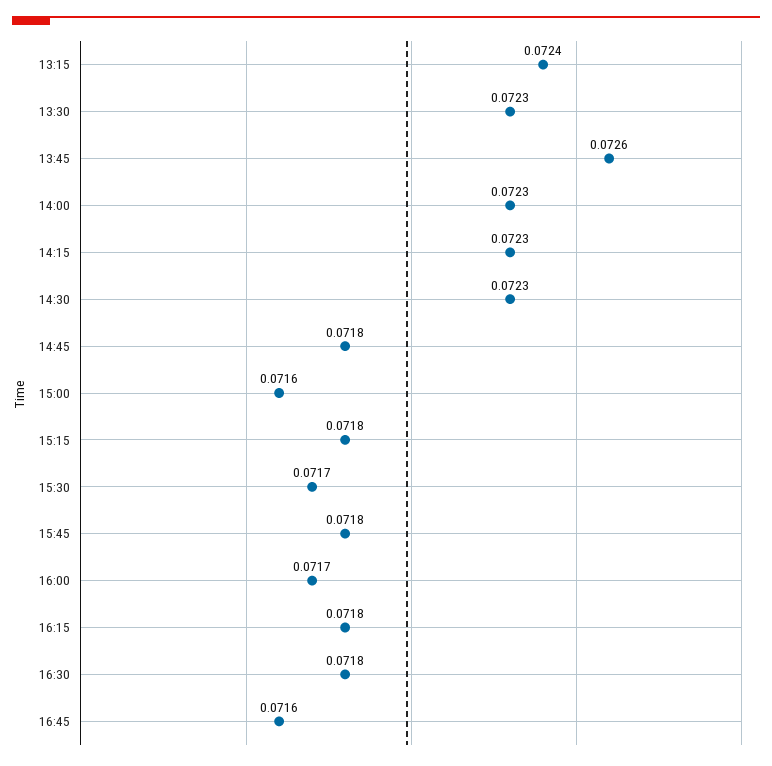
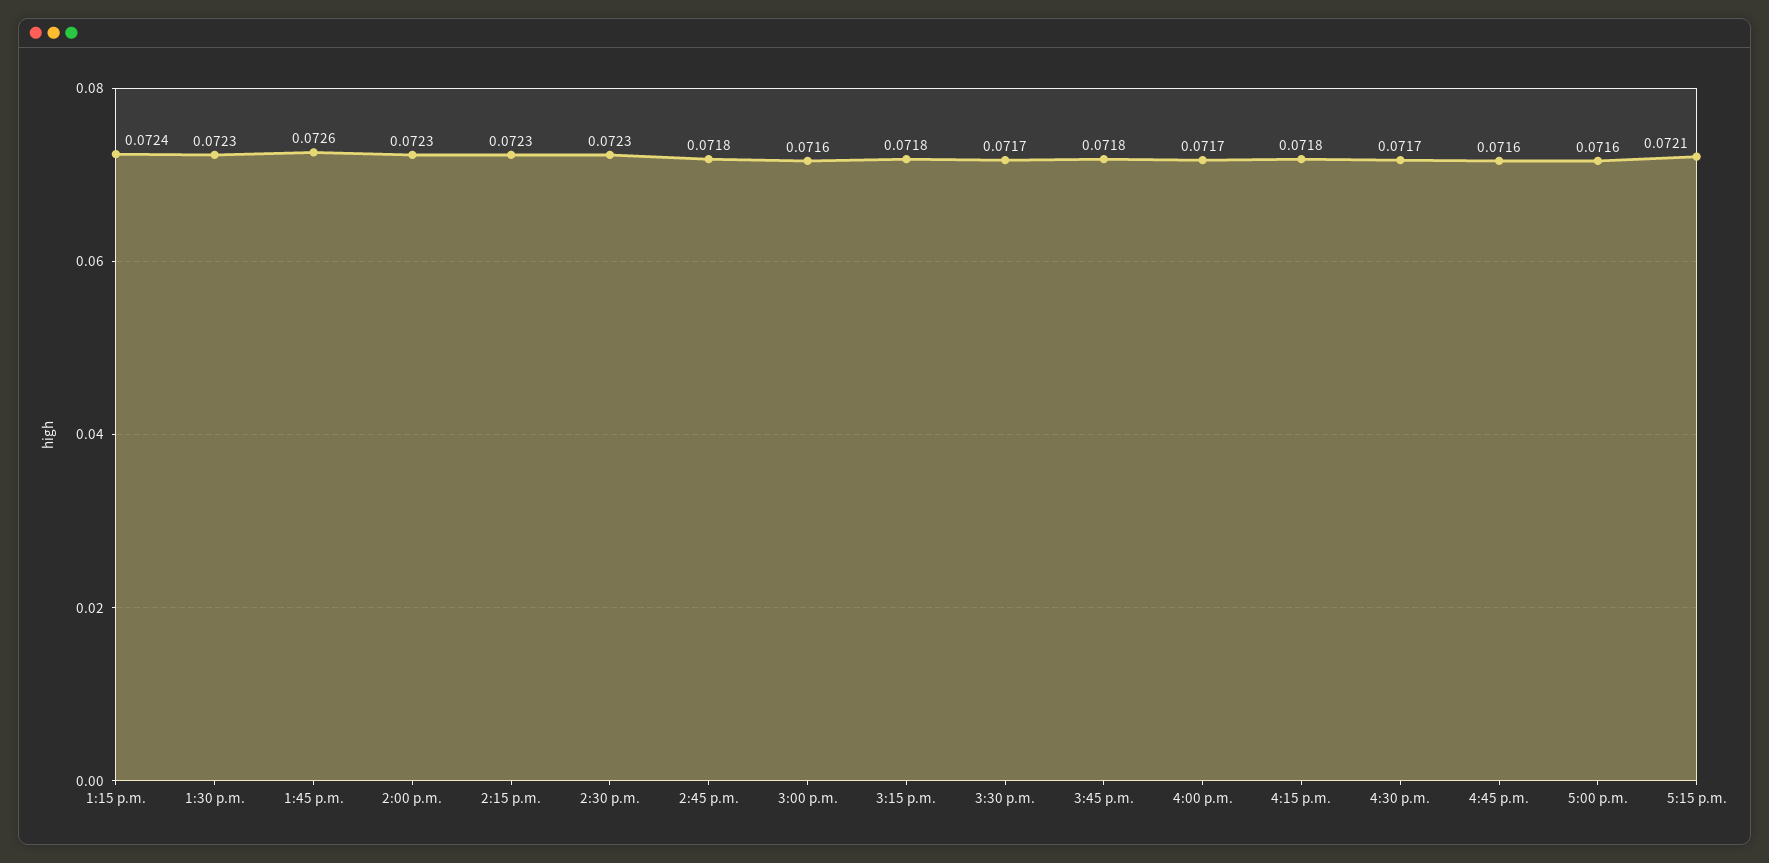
16:30: 0.0718 -> 0.0717
5:00 p.m.: none -> 0.0716
5:15 p.m.: none -> 0.0721

